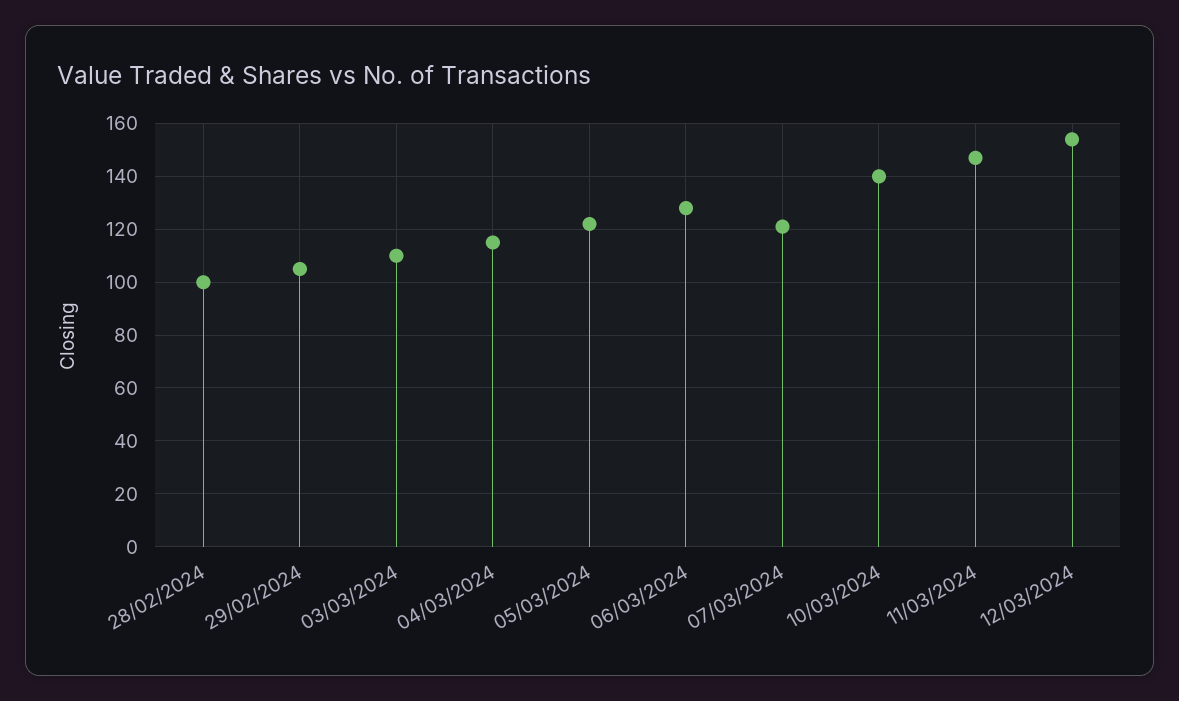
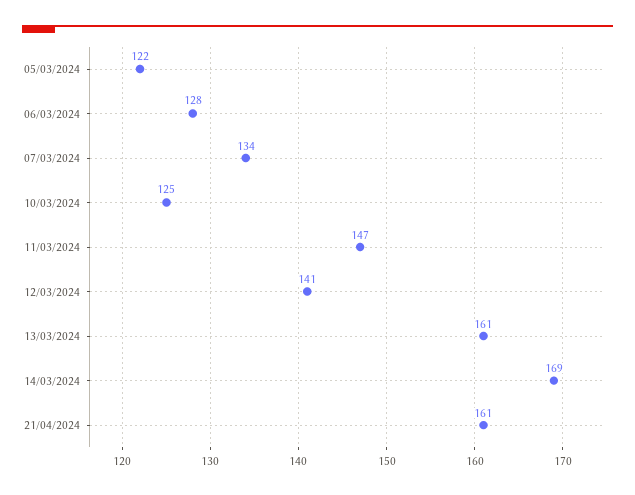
28/02/2024: 100 -> none
29/02/2024: 105 -> none
03/03/2024: 110 -> none
04/03/2024: 115 -> none
07/03/2024: 120 -> 134
10/03/2024: 140 -> 125
12/03/2024: 155 -> 141
13/03/2024: none -> 161
14/03/2024: none -> 169
21/04/2024: none -> 161

